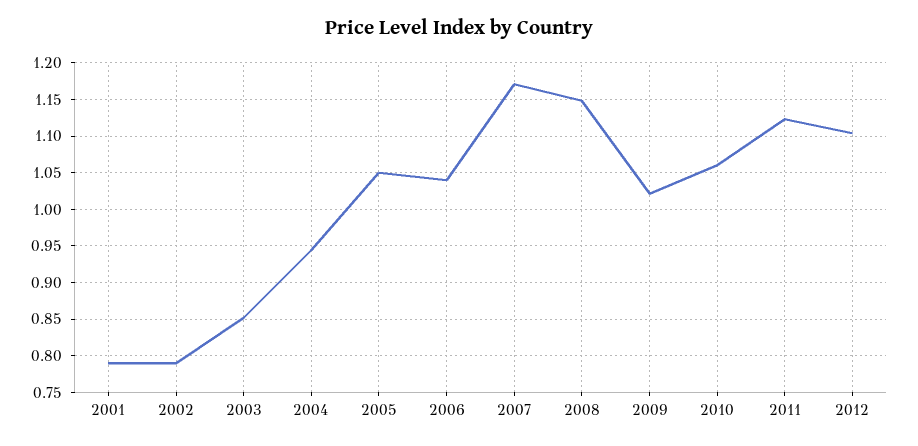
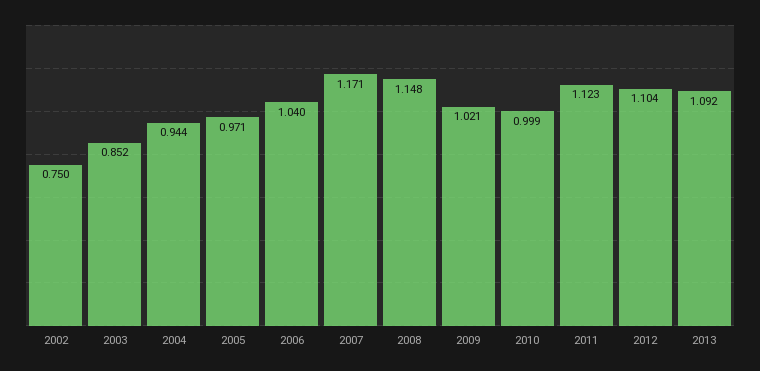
2001: 0.79 -> none
2002: 0.79 -> 0.75
2005: 1.05 -> 0.971
2010: 1.06 -> 0.999
2013: none -> 1.092

